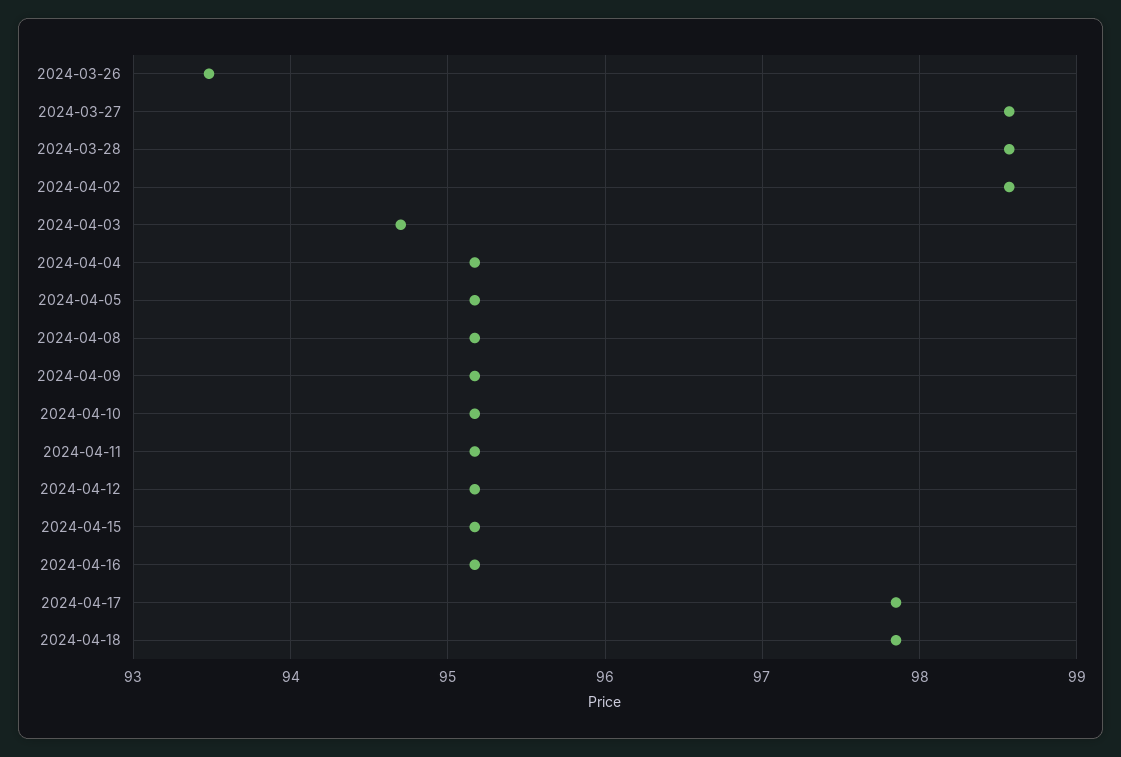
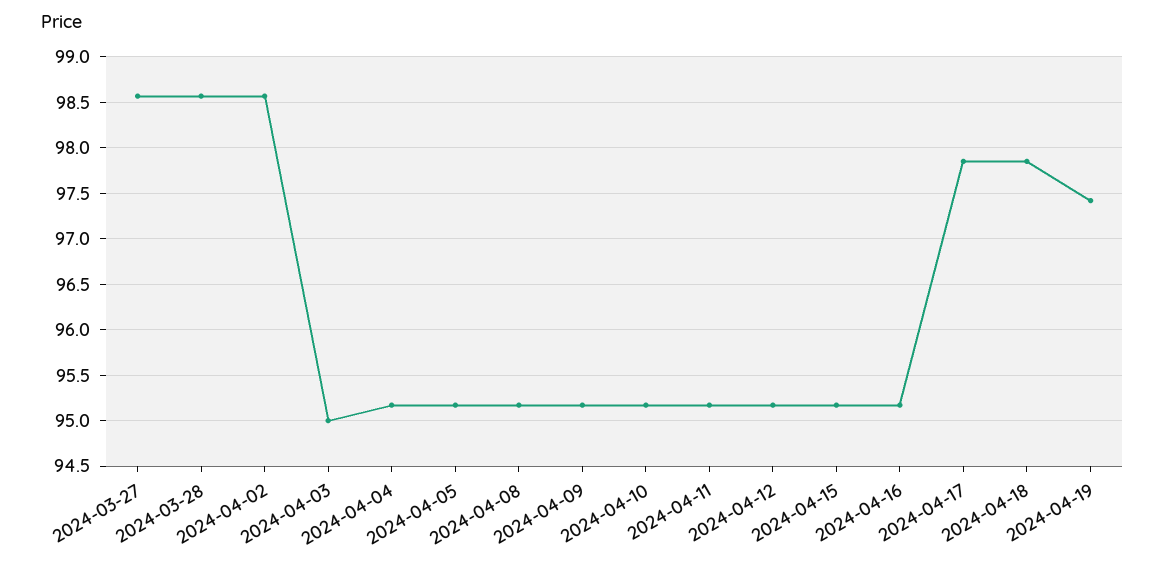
2024-03-26: 93.5 -> none
2024-04-03: 94.7 -> 95
2024-04-19: none -> 97.4

